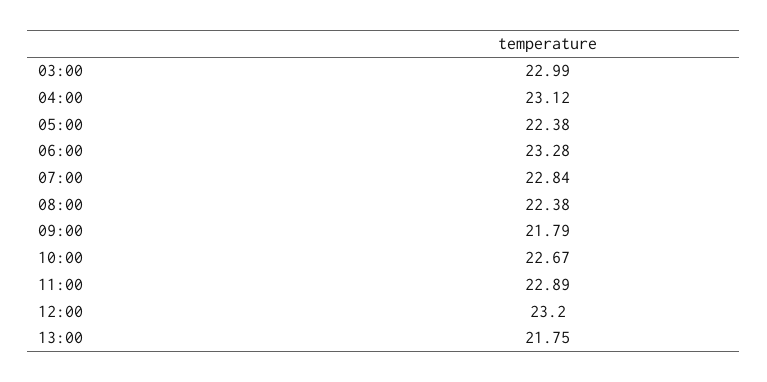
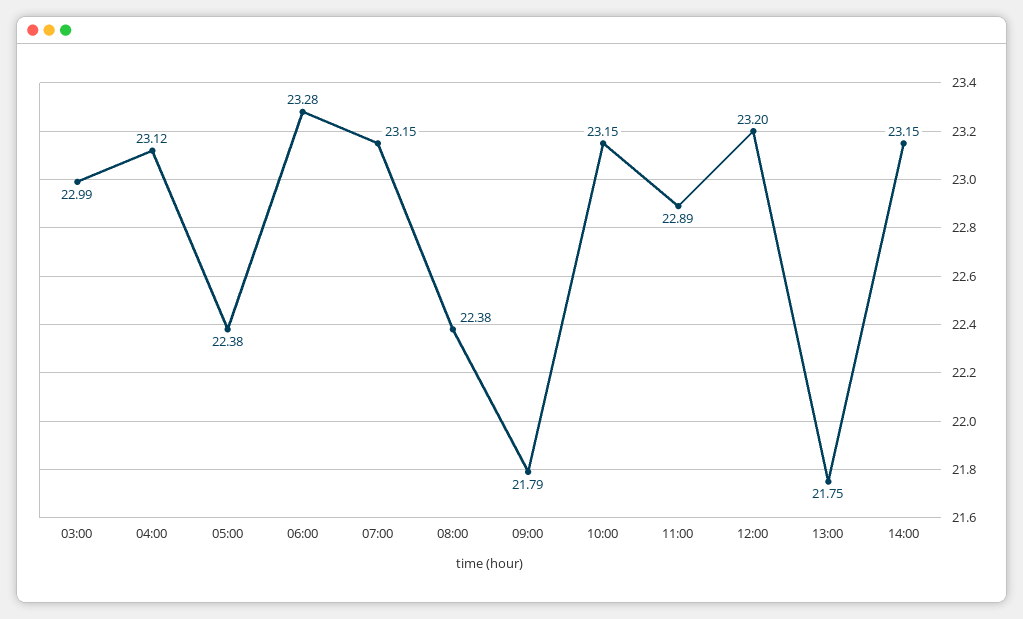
07:00: 22.84 -> 23.15
10:00: 22.67 -> 23.15
14:00: none -> 23.15

